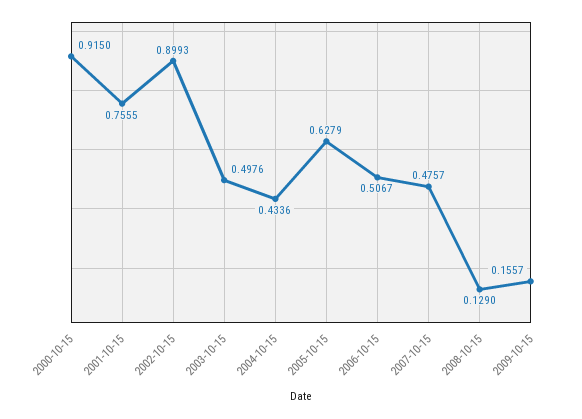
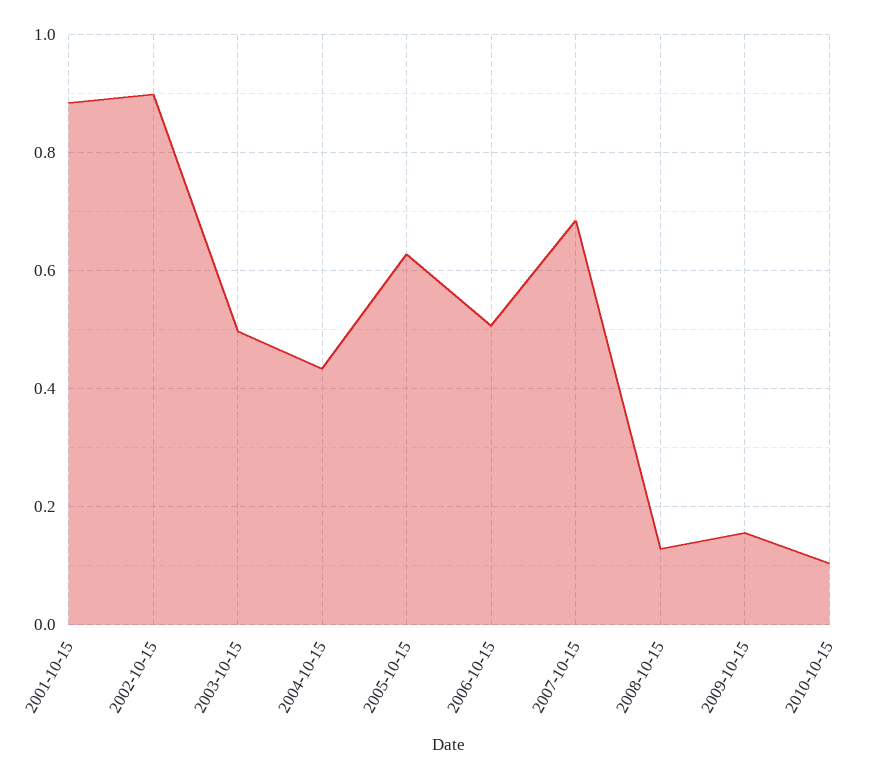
2000-10-15: 0.915 -> none
2001-10-15: 0.7555 -> 0.88
2007-10-15: 0.4757 -> 0.68
2010-10-15: none -> 0.1

